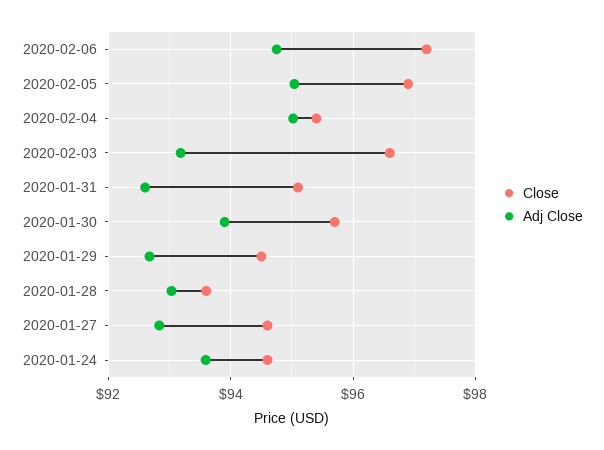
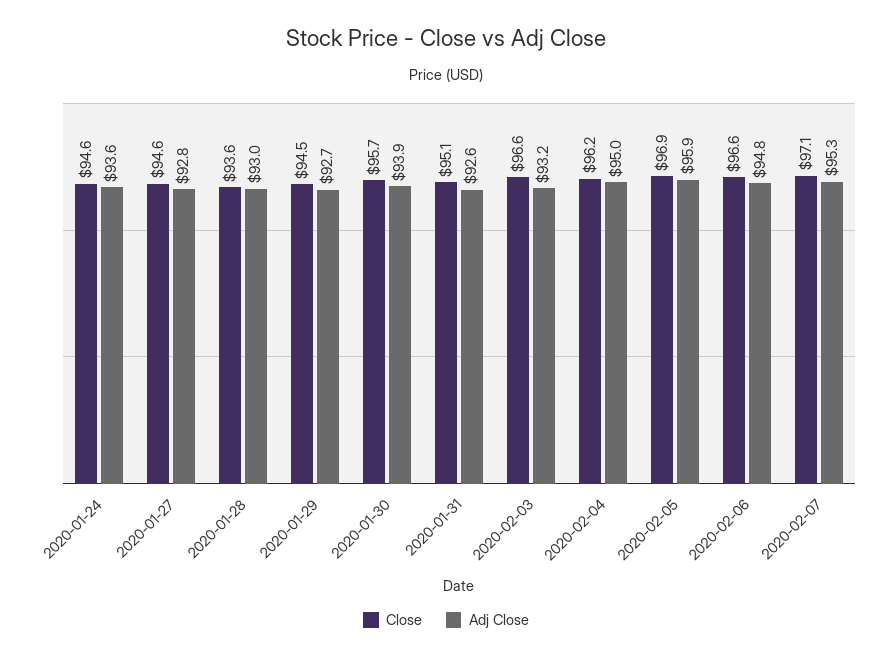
Close, 2020-02-06: 97.2 -> 96.6
Adj Close, 2020-02-05: 95 -> 95.9
Close, 2020-02-04: 95.4 -> 96.2
Close, 2020-02-07: none -> 97.1
Adj Close, 2020-02-07: none -> 95.3

